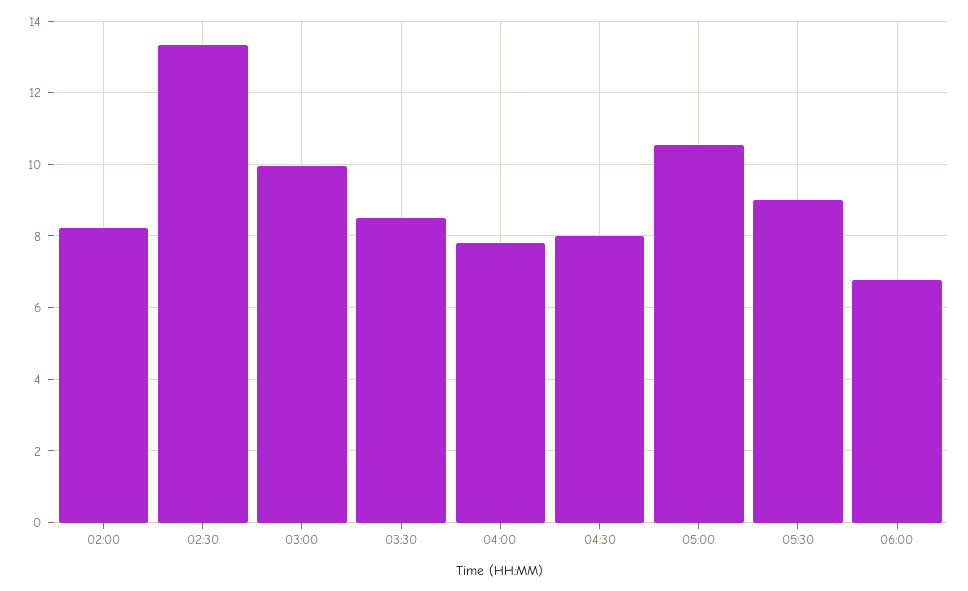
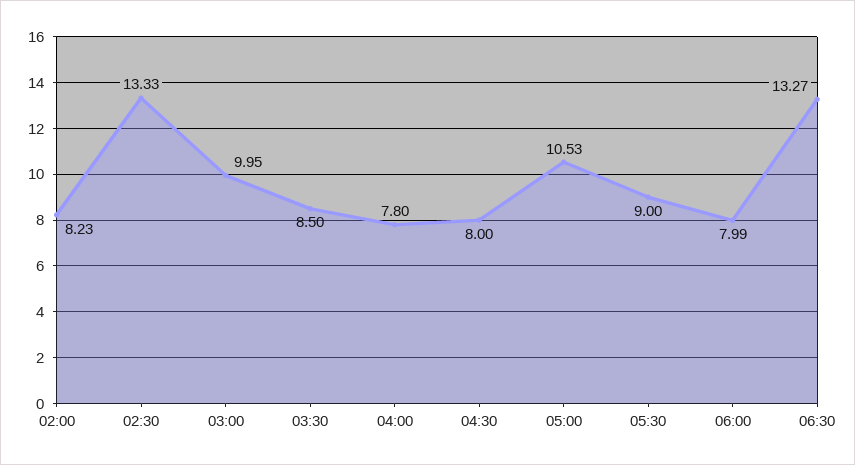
06:00: 6.8 -> 7.99
06:30: none -> 13.27

